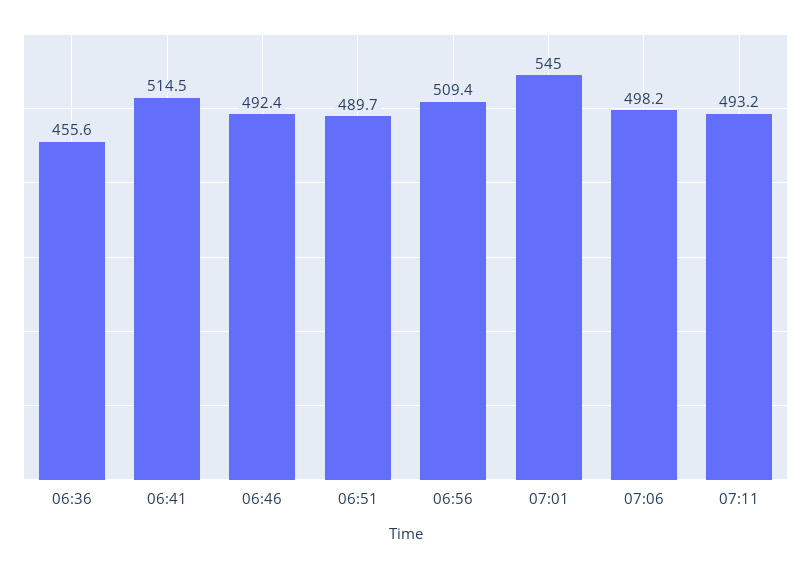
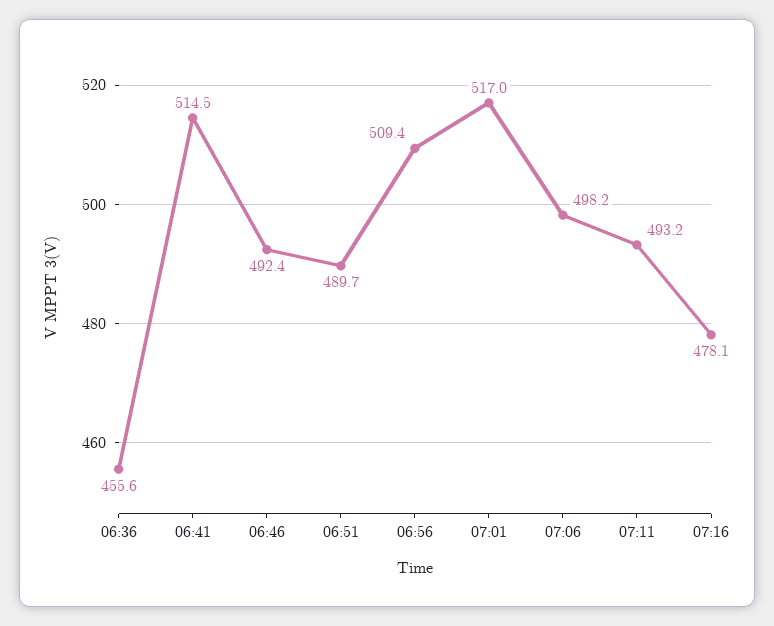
07:01: 545 -> 517
07:16: none -> 478.1

